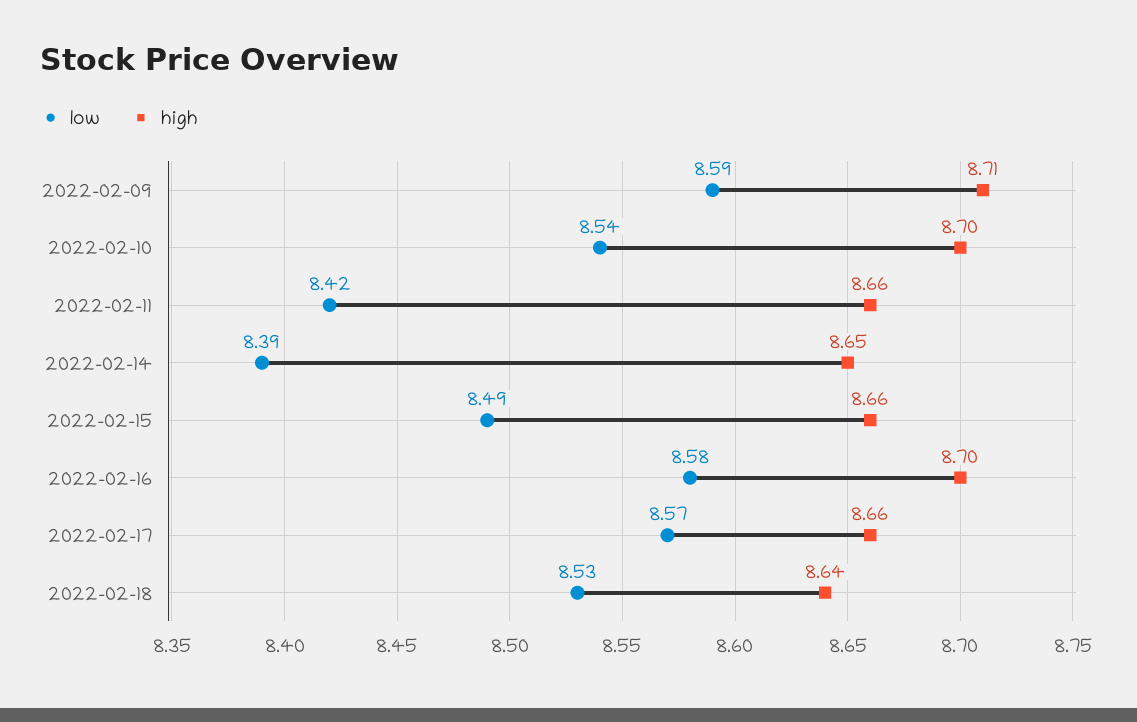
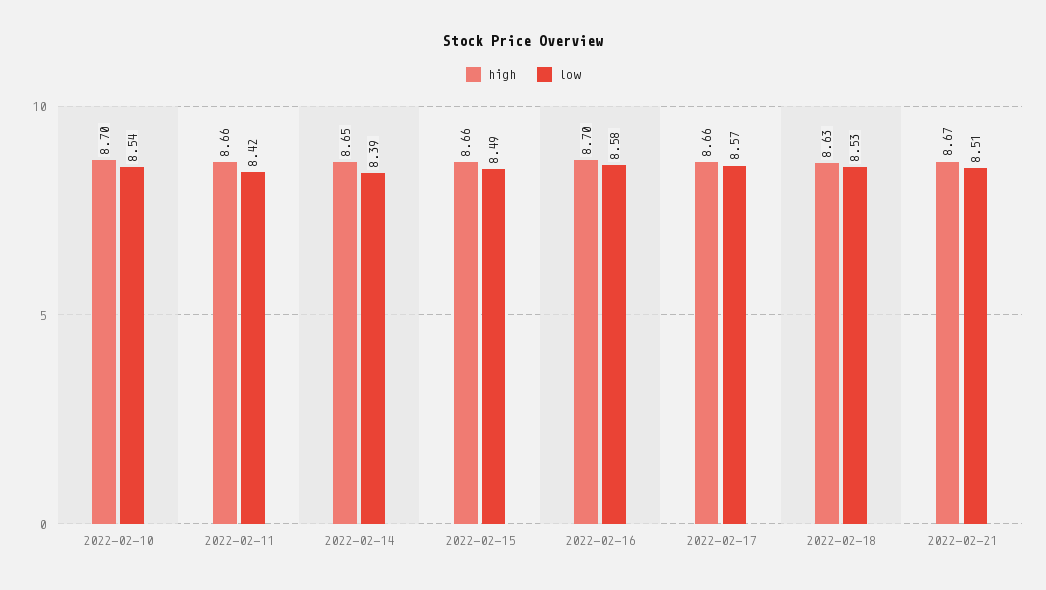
low, 2022-02-09: 8.59 -> none
high, 2022-02-09: 8.71 -> none
high, 2022-02-18: 8.64 -> 8.63
high, 2022-02-21: none -> 8.67
low, 2022-02-21: none -> 8.51

